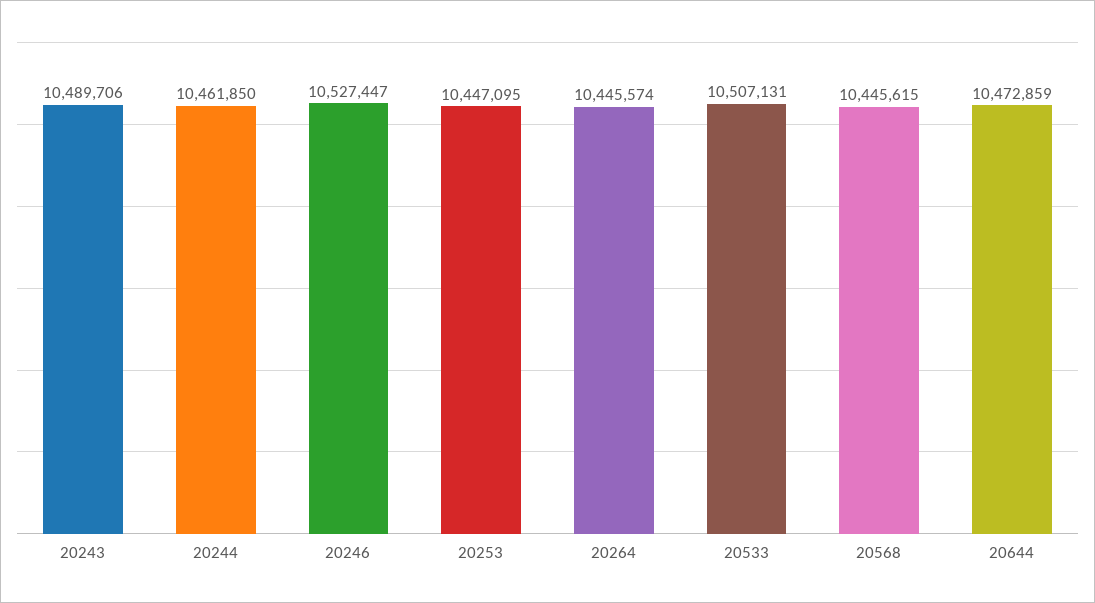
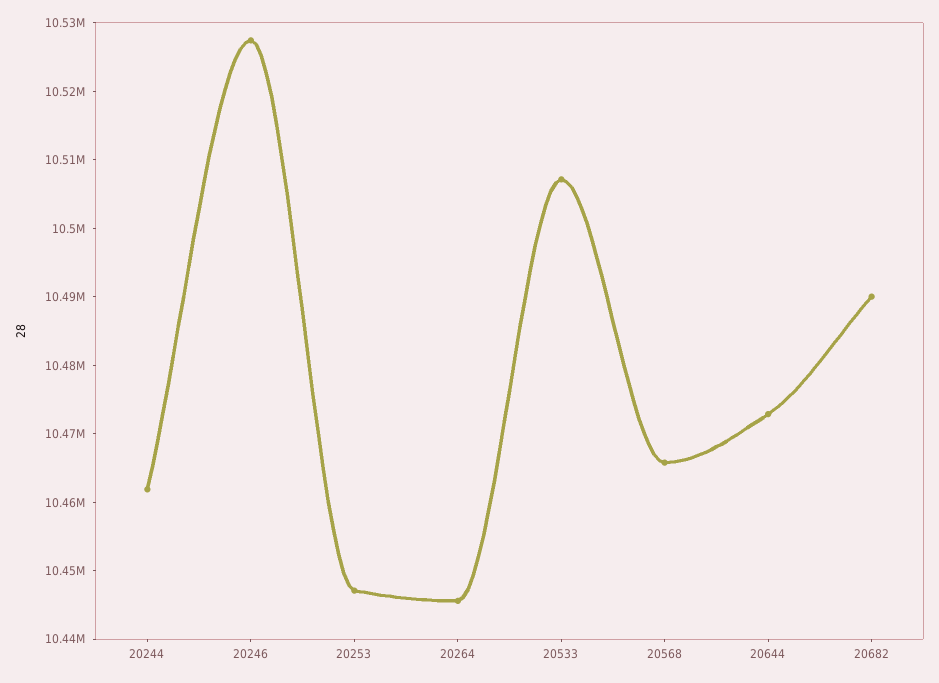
20243: 10489706 -> none
20568: 10445615 -> 10466000
20682: none -> 10490000

